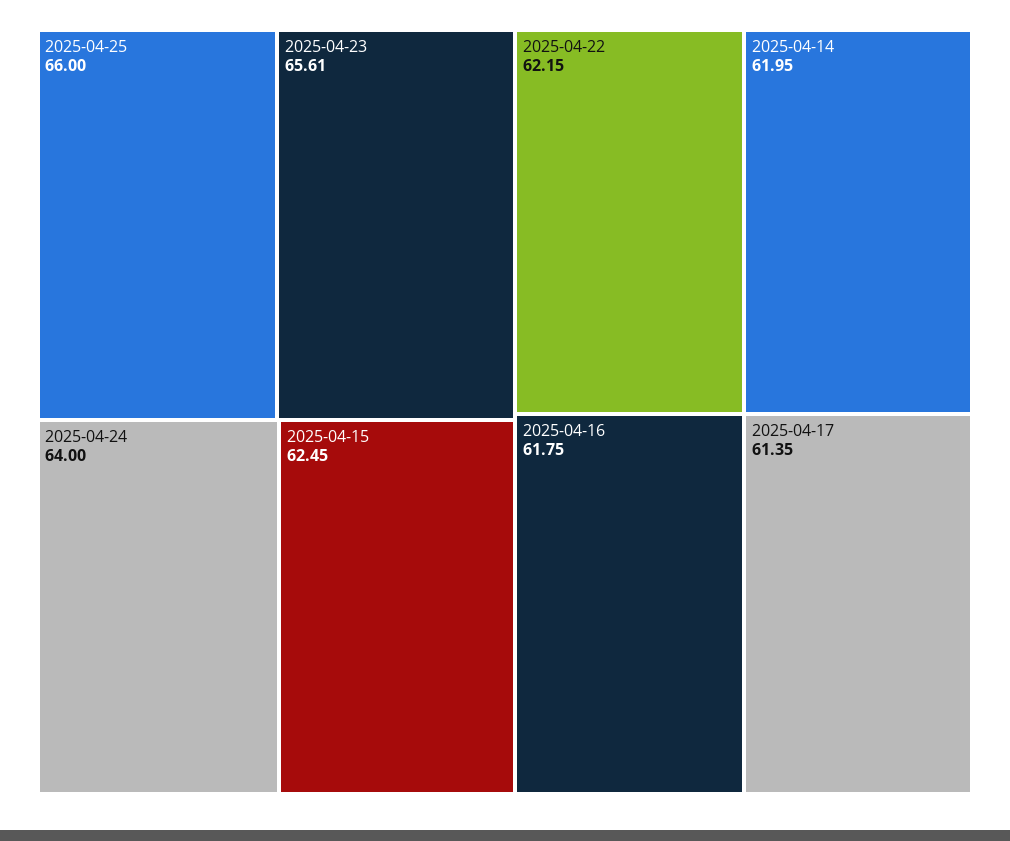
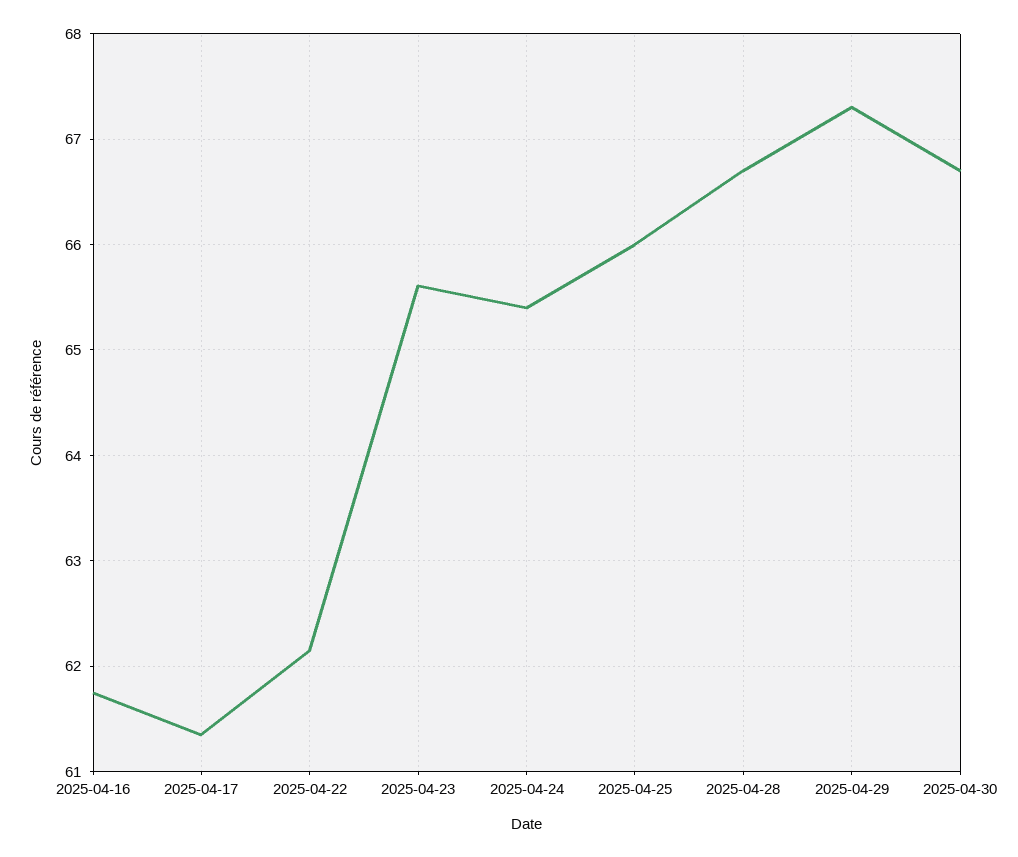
2025-04-24: 64 -> 65.4
2025-04-15: 62.45 -> none
2025-04-14: 61.95 -> none
2025-04-28: none -> 66.7
2025-04-29: none -> 67.3
2025-04-30: none -> 66.7

